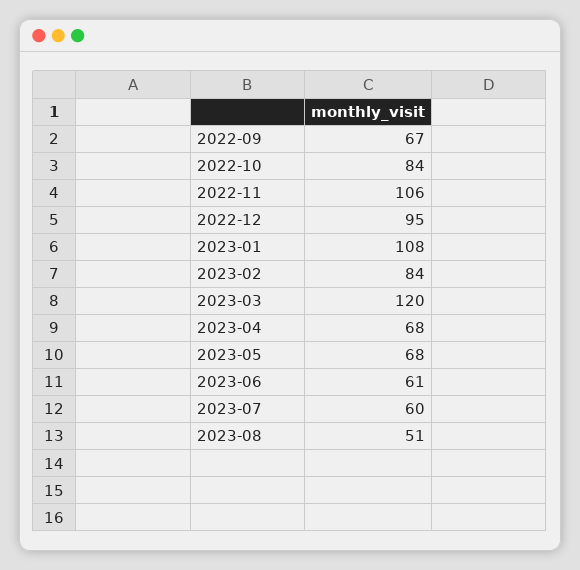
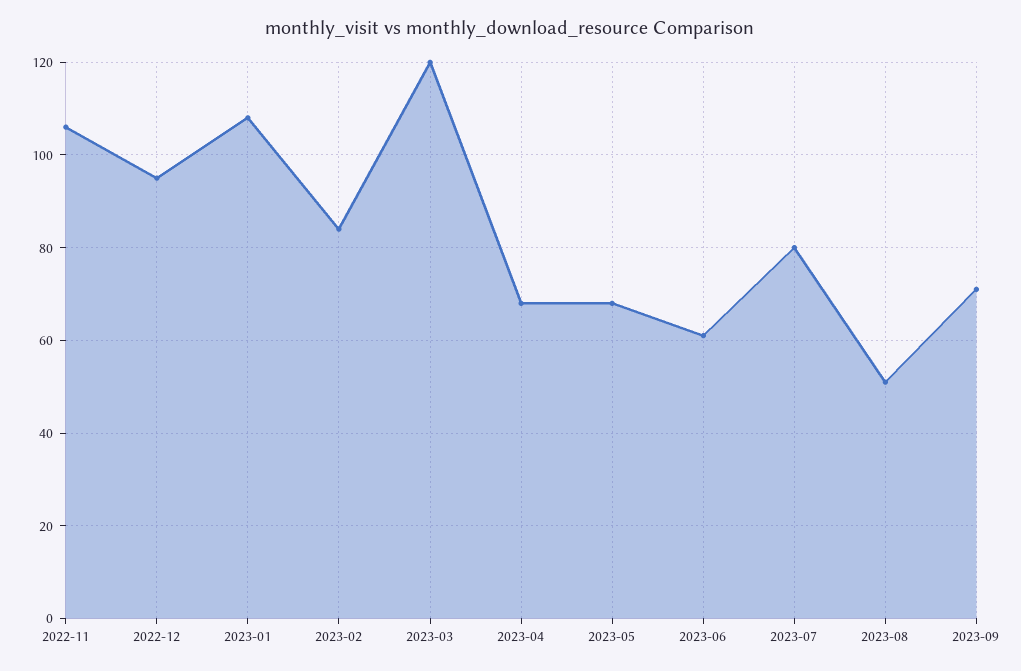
2022-09: 67 -> none
2022-10: 84 -> none
2023-07: 60 -> 80
2023-09: none -> 70

